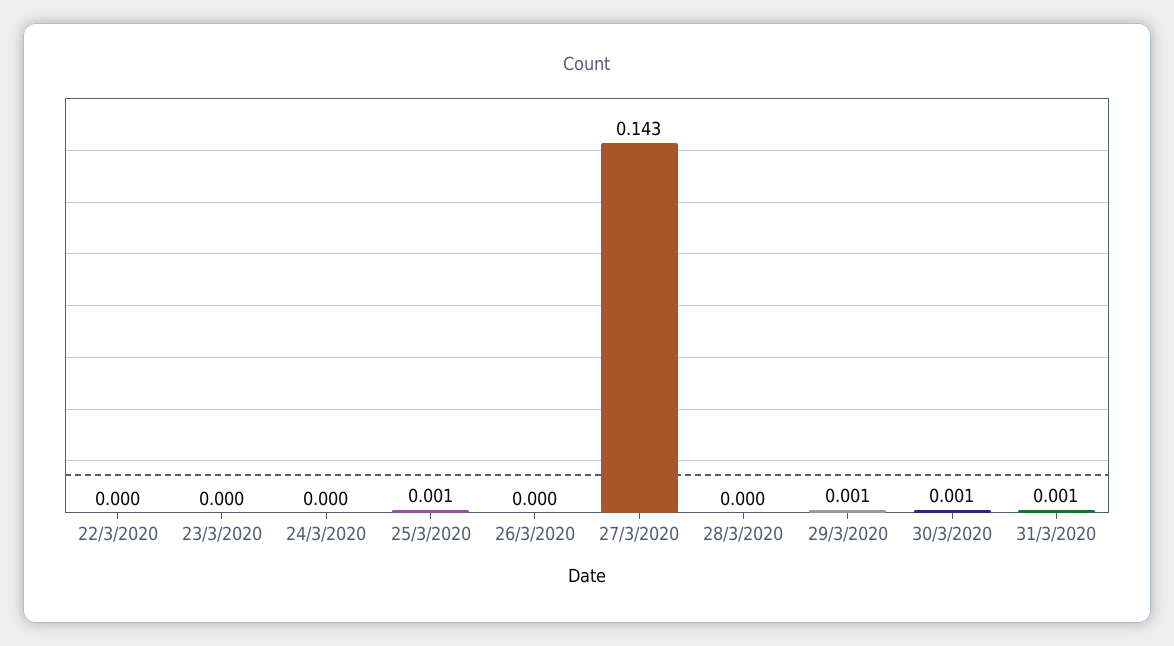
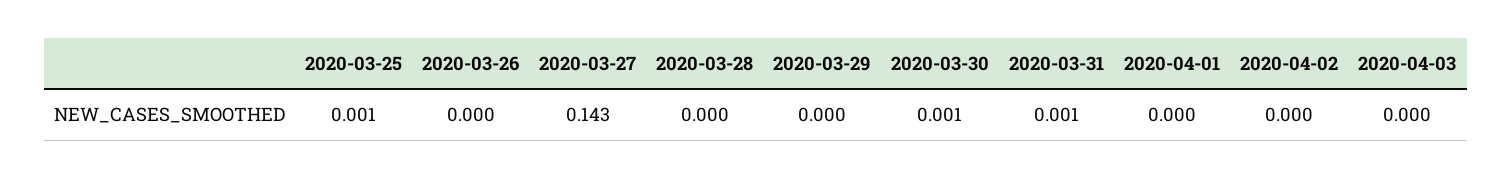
22/3/2020: 0 -> none
23/3/2020: 0 -> none
24/3/2020: 0 -> none
29/3/2020: 0.001 -> 0
2020-04-01: none -> 0
2020-04-02: none -> 0
2020-04-03: none -> 0

